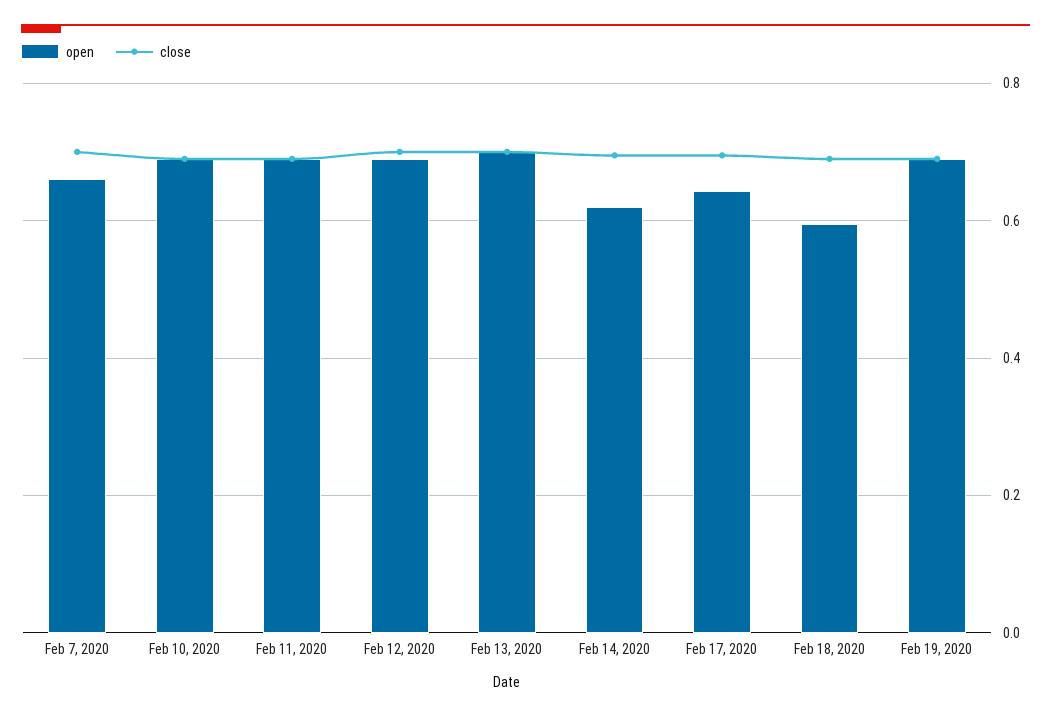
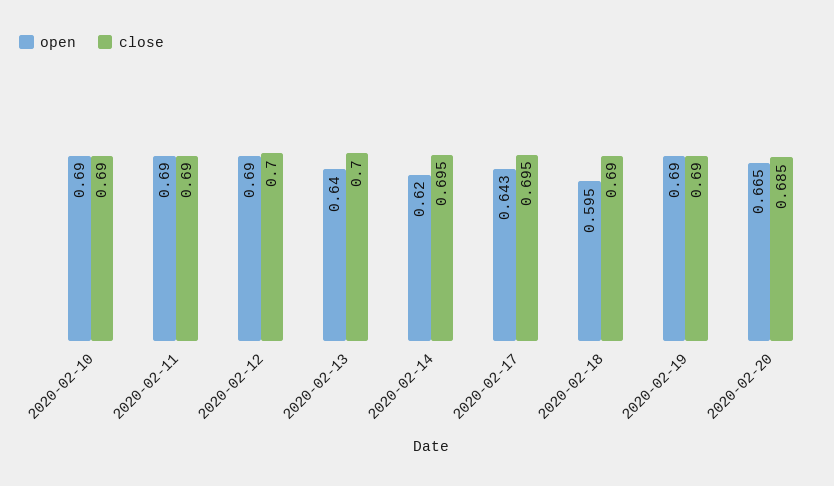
open, Feb 7, 2020: 0.66 -> none
close, Feb 7, 2020: 0.7 -> none
open, Feb 13, 2020: 0.7 -> 0.64
open, 2020-02-20: none -> 0.665
close, 2020-02-20: none -> 0.685

